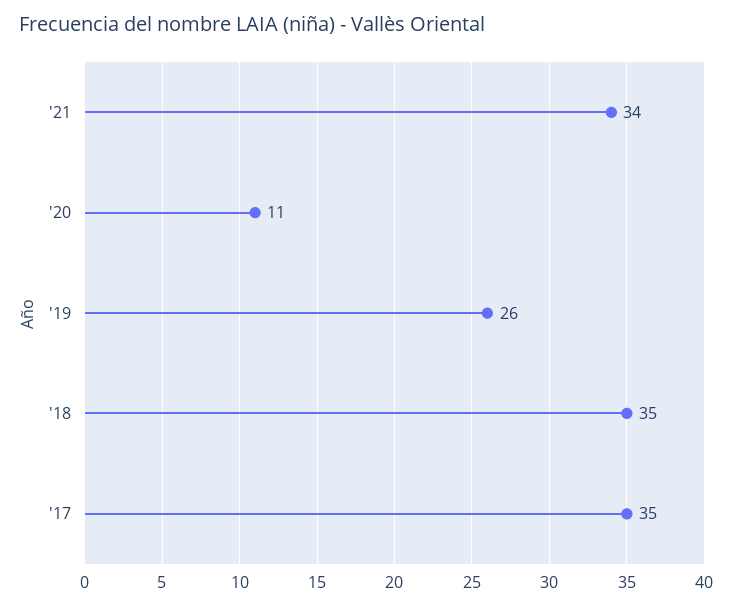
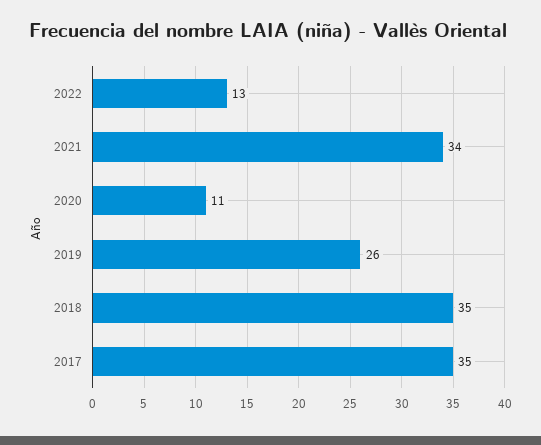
2022: none -> 13

